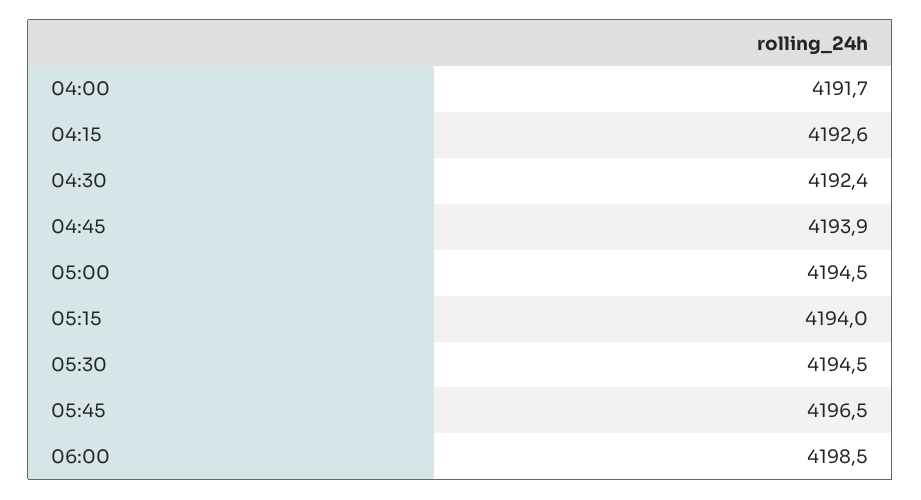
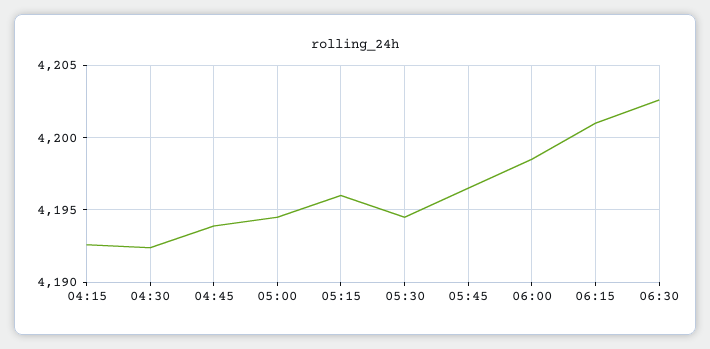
04:00: 4191.7 -> none
05:15: 4194 -> 4196
06:15: none -> 4201
06:30: none -> 4202.5

